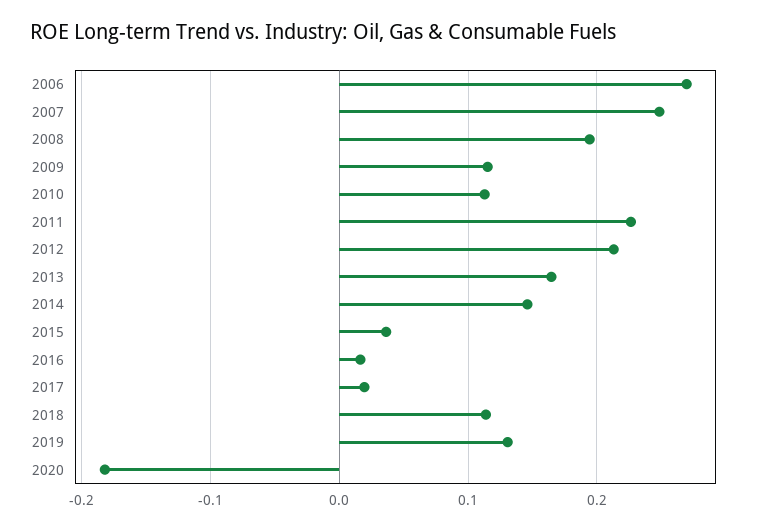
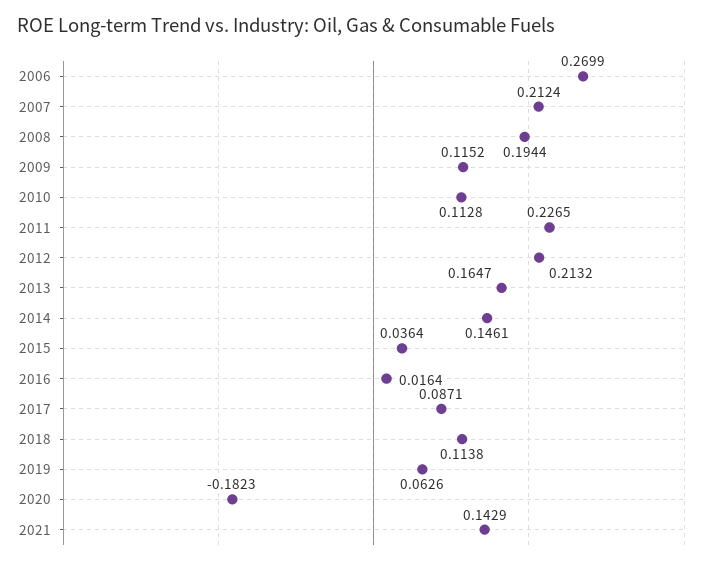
2007: 0.25 -> 0.2124
2017: 0.02 -> 0.0871
2019: 0.13 -> 0.0626
2021: none -> 0.1429

